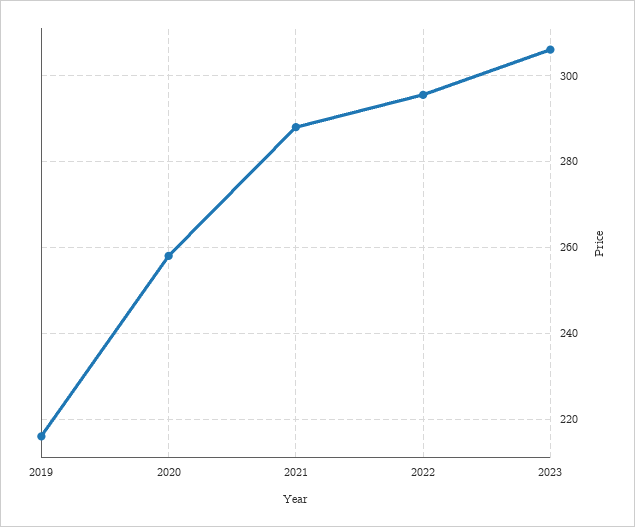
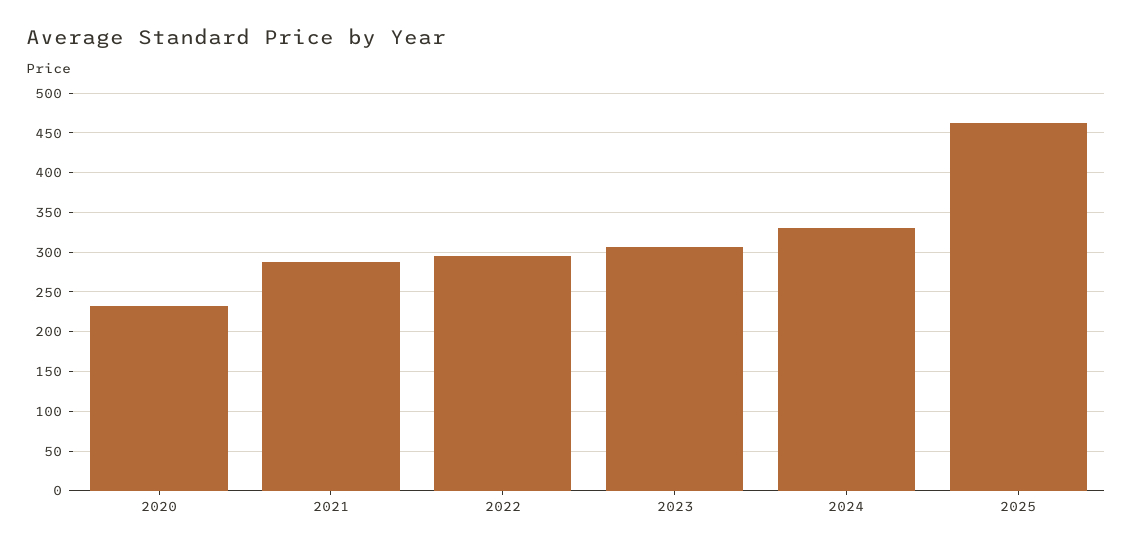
2019: 216 -> none
2020: 258 -> 230
2024: none -> 330
2025: none -> 460

